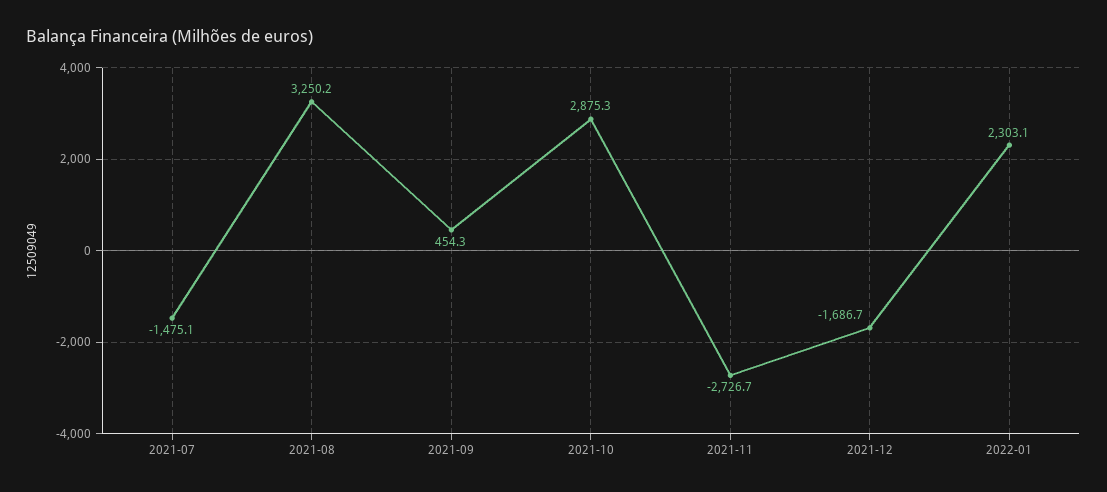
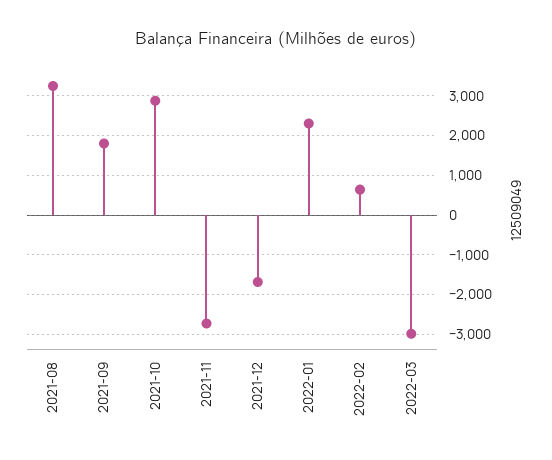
2021-07: -1475.1 -> none
2021-09: 454.3 -> 1800
2022-02: none -> 600
2022-03: none -> -3000

